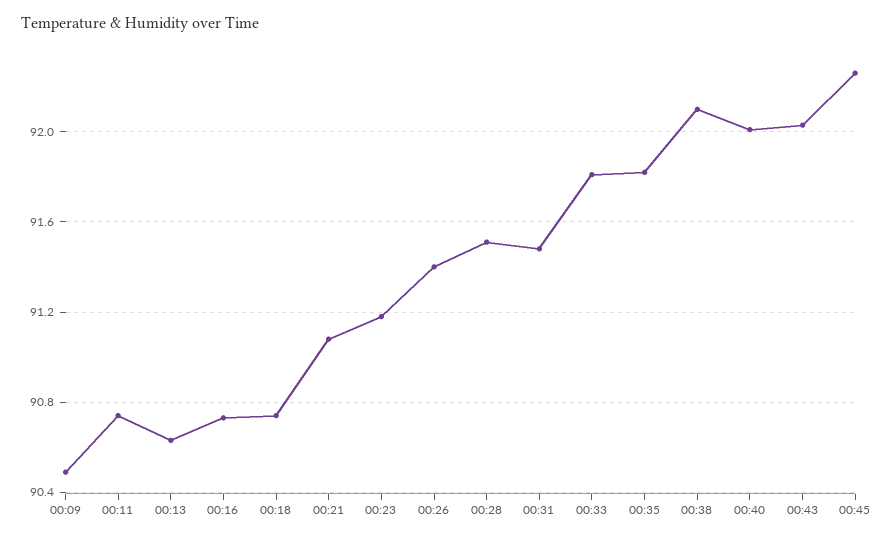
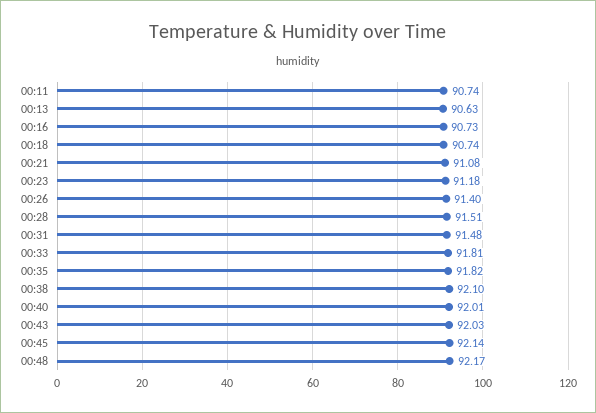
00:09: 90.5 -> none
00:45: 92.25 -> 92.14
00:48: none -> 92.17

